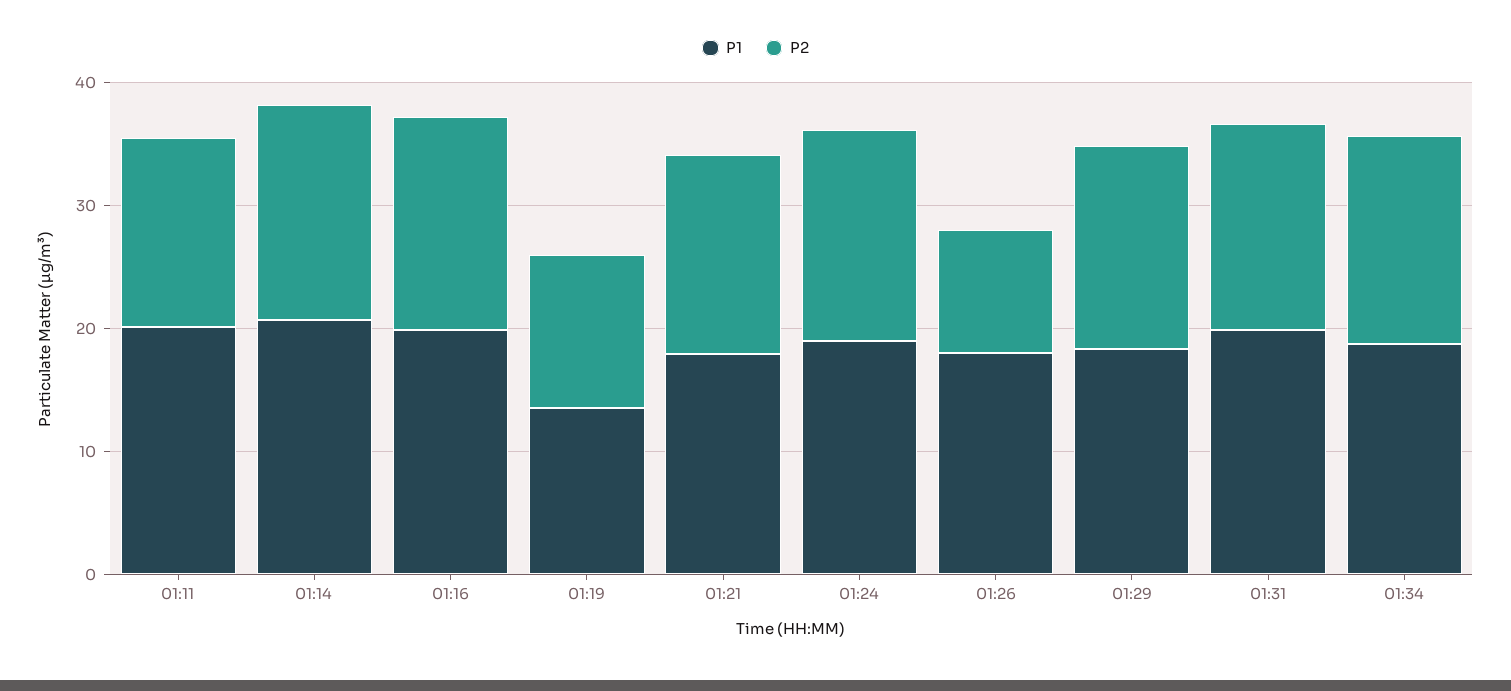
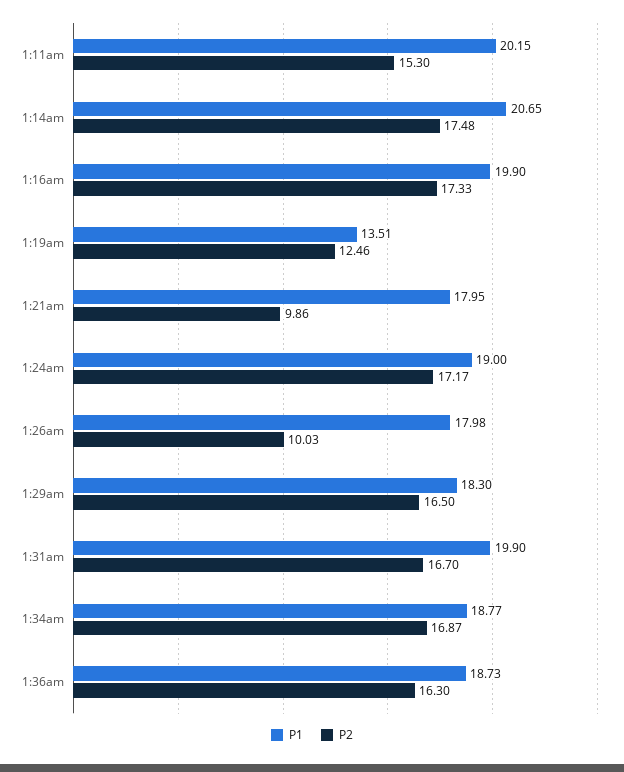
P2, 01:21: 16 -> 9.86
P1, 1:36am: none -> 18.73
P2, 1:36am: none -> 16.3

